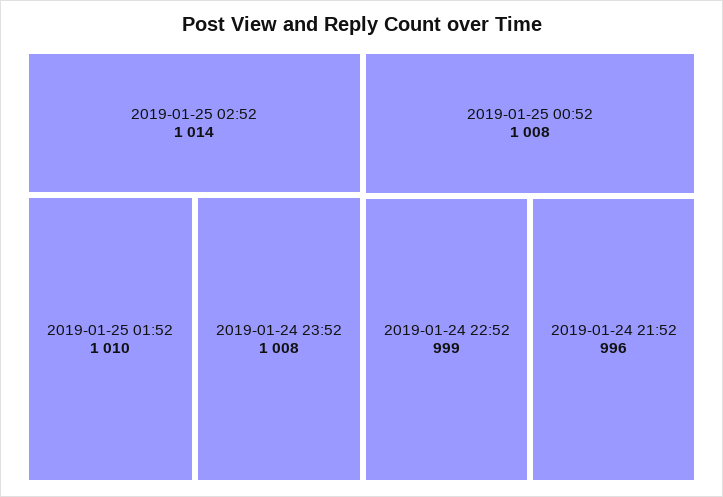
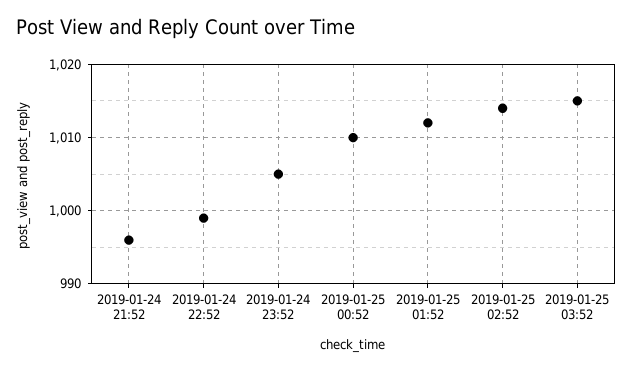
2019-01-25 01:52: 1010 -> 1012
2019-01-24 23:52: 1008 -> 1005
2019-01-25 00:52: 1008 -> 1010
2019-01-25 03:52: none -> 1015

